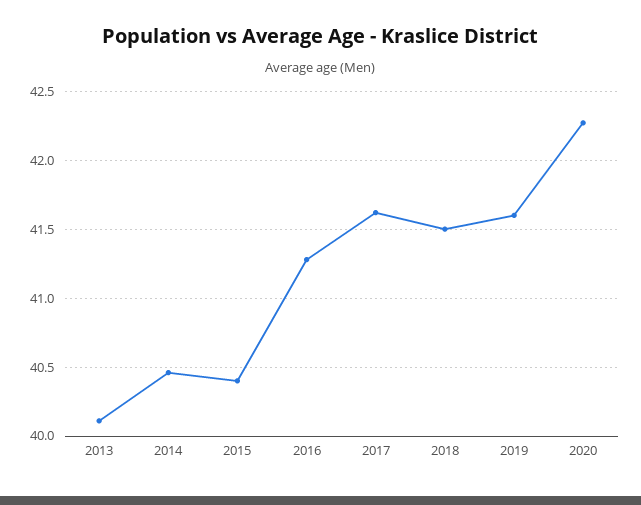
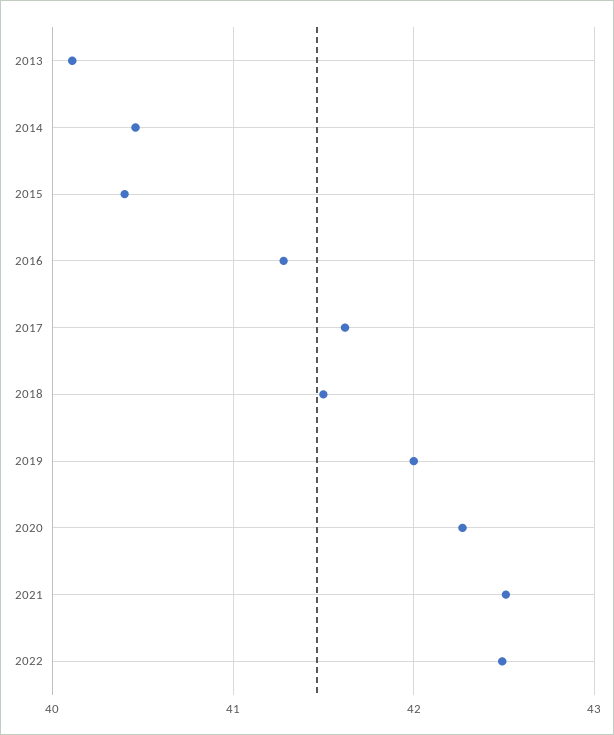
2019: 41.6 -> 42
2021: none -> 42.5
2022: none -> 42.5

